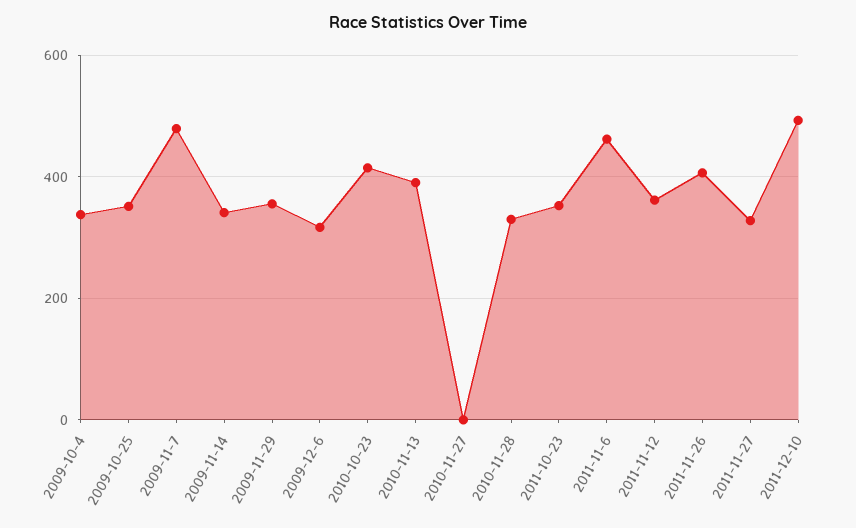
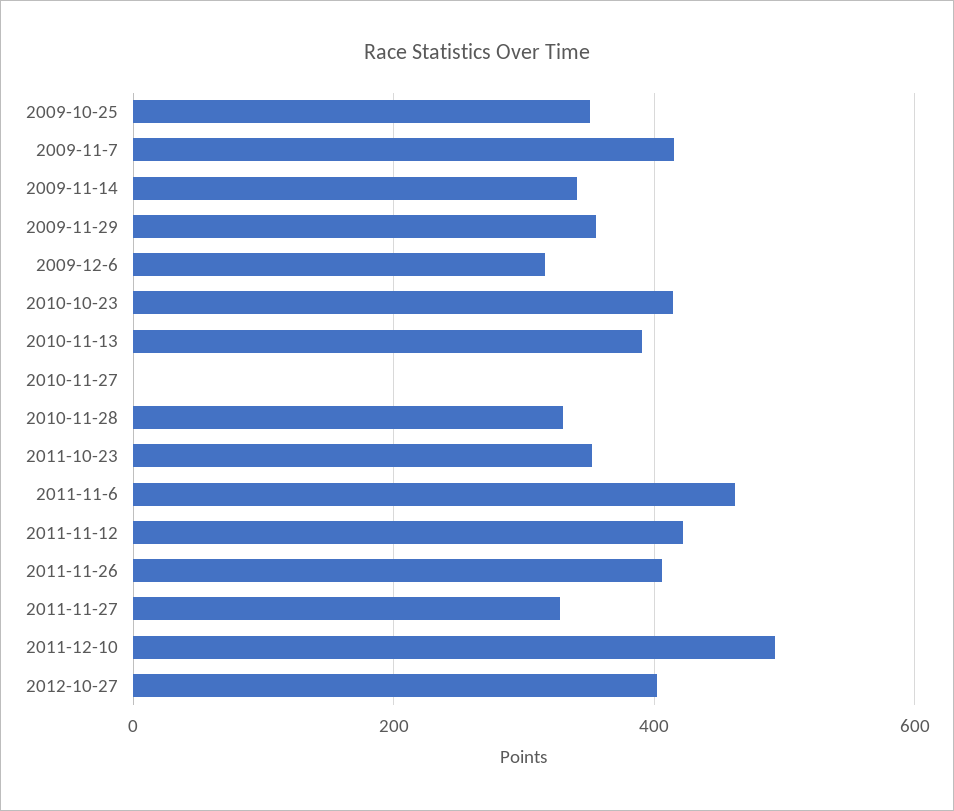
2009-10-4: 340 -> none
2009-11-7: 480 -> 420
2011-11-12: 360 -> 420
2012-10-27: none -> 400

